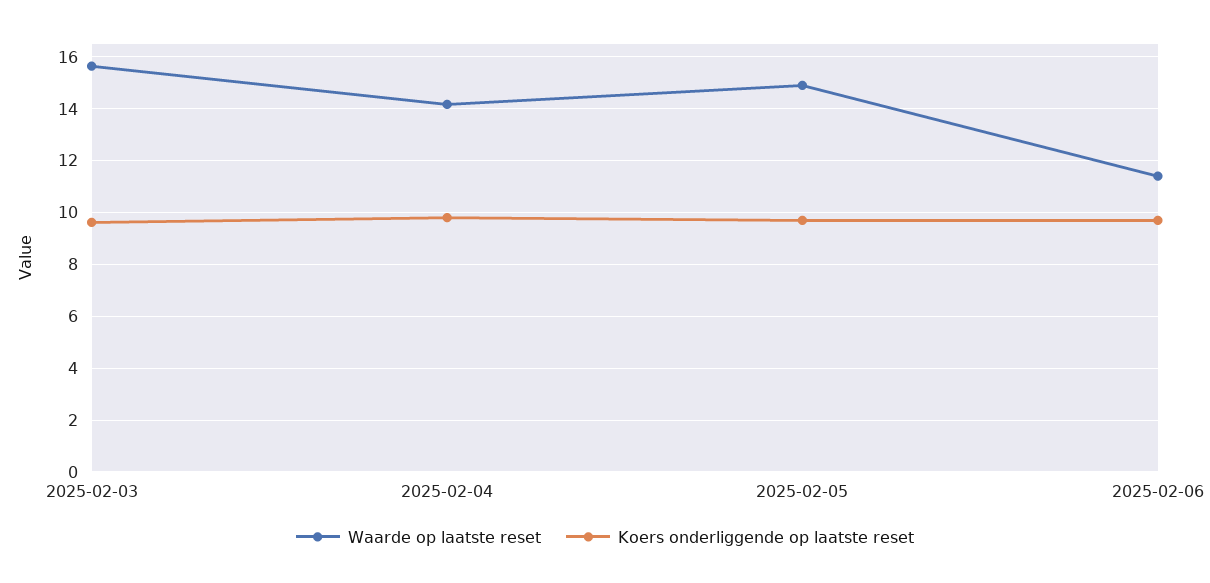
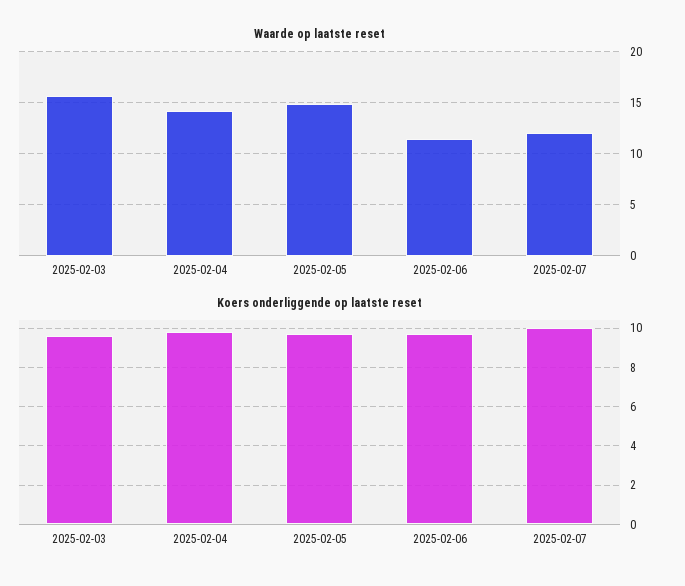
Waarde op laatste reset, 2025-02-07: none -> 12
Koers onderliggende op laatste reset, 2025-02-07: none -> 10

